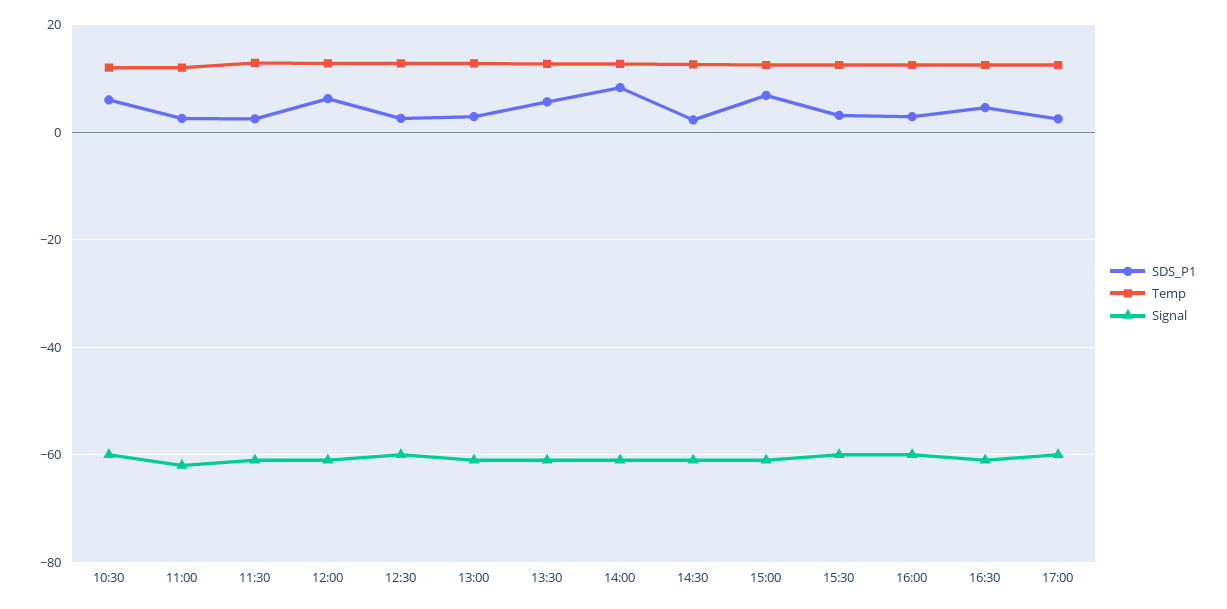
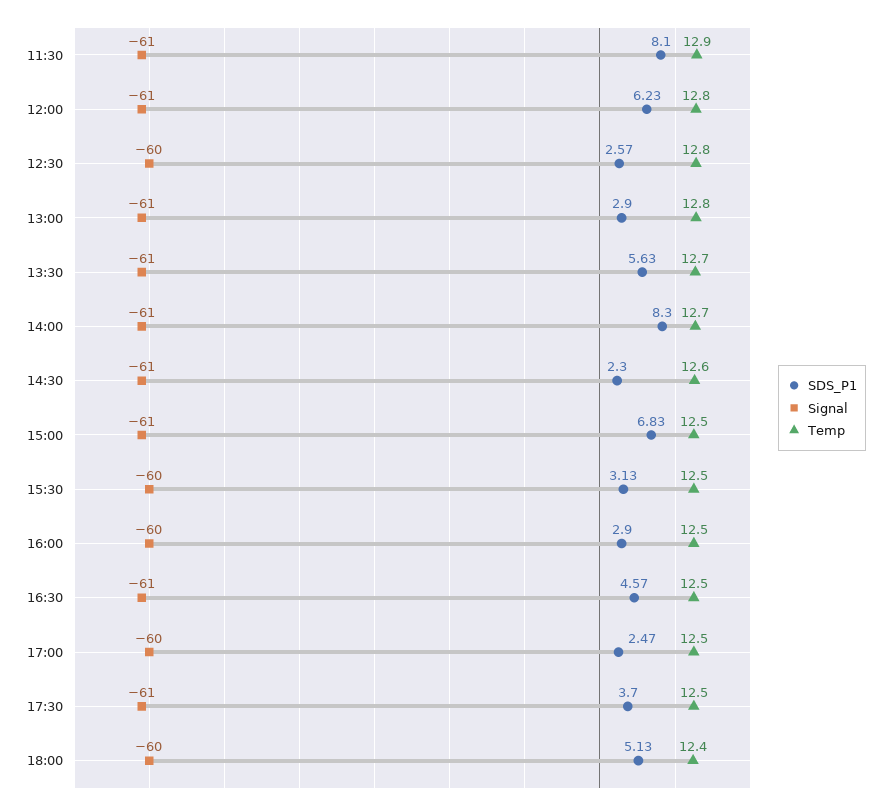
SDS_P1, 10:30: 6 -> none
Temp, 10:30: 12 -> none
Signal, 10:30: -60 -> none
SDS_P1, 11:00: 2 -> none
Temp, 11:00: 12 -> none
Signal, 11:00: -62 -> none
SDS_P1, 11:30: 2 -> 8.1
SDS_P1, 17:30: none -> 3.7
Signal, 17:30: none -> -61
Temp, 17:30: none -> 12.5
SDS_P1, 18:00: none -> 5.13
Signal, 18:00: none -> -60
Temp, 18:00: none -> 12.4

